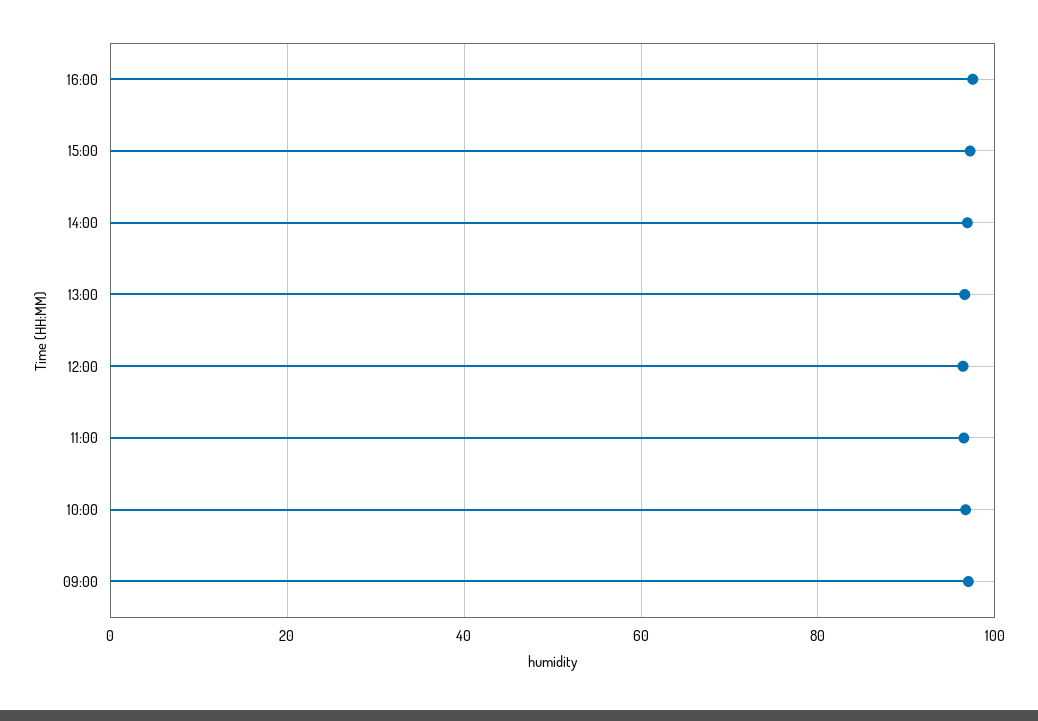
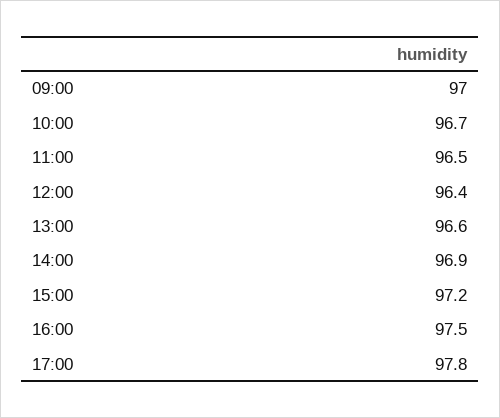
17:00: none -> 97.8

